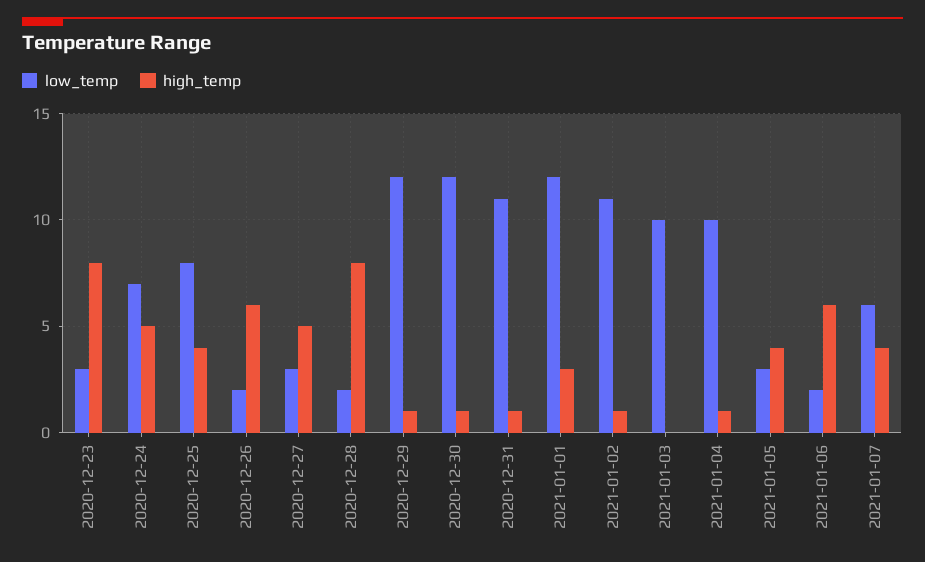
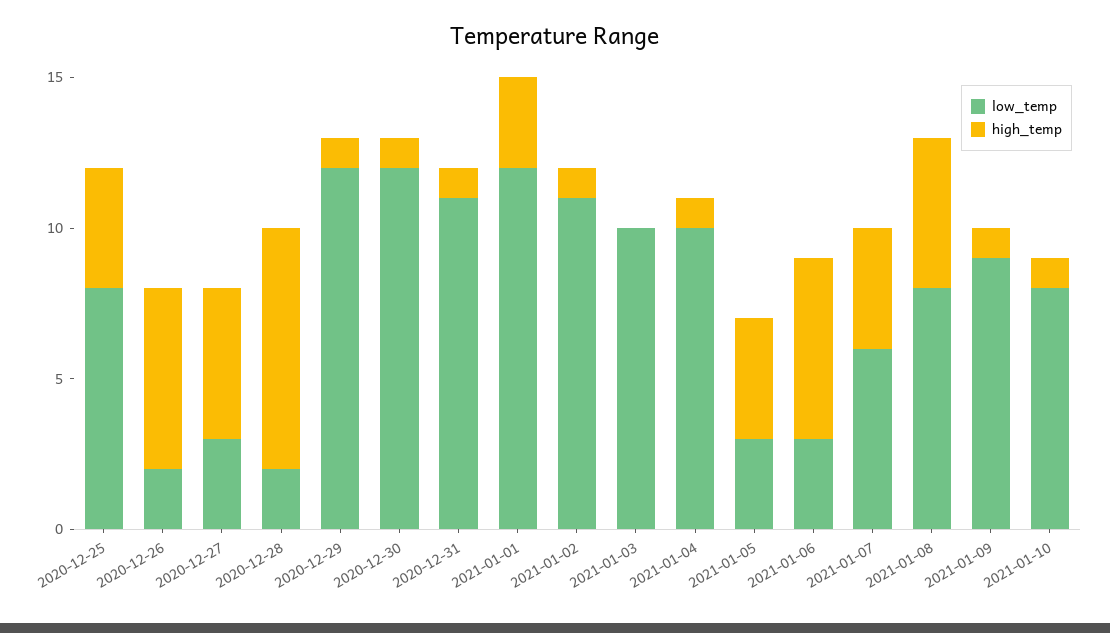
low_temp, 2020-12-23: 3 -> none
high_temp, 2020-12-23: 8 -> none
low_temp, 2020-12-24: 7 -> none
high_temp, 2020-12-24: 5 -> none
low_temp, 2021-01-06: 2 -> 3
low_temp, 2021-01-08: none -> 8
high_temp, 2021-01-08: none -> 5
low_temp, 2021-01-09: none -> 9
high_temp, 2021-01-09: none -> 1
low_temp, 2021-01-10: none -> 8
high_temp, 2021-01-10: none -> 1

